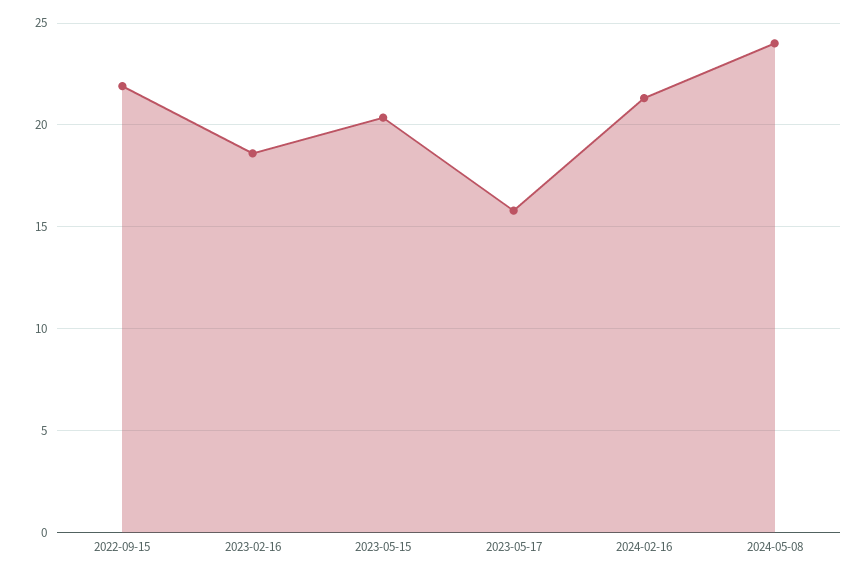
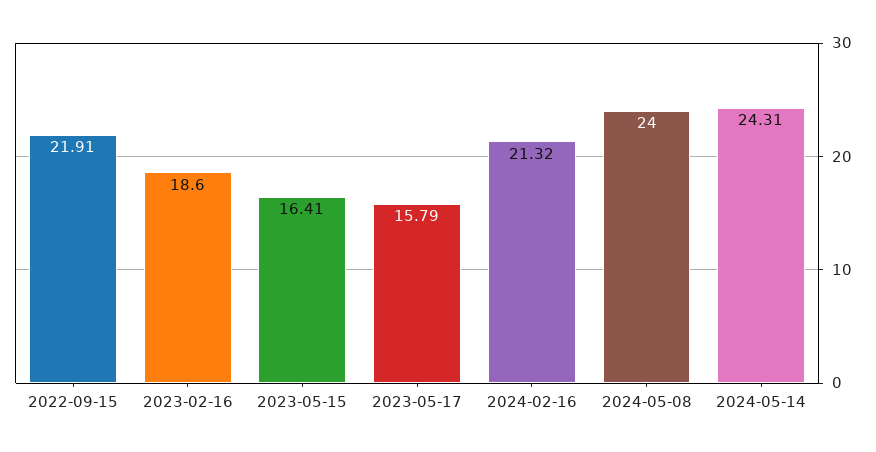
2023-05-15: 20.5 -> 16.41
2024-05-14: none -> 24.31

